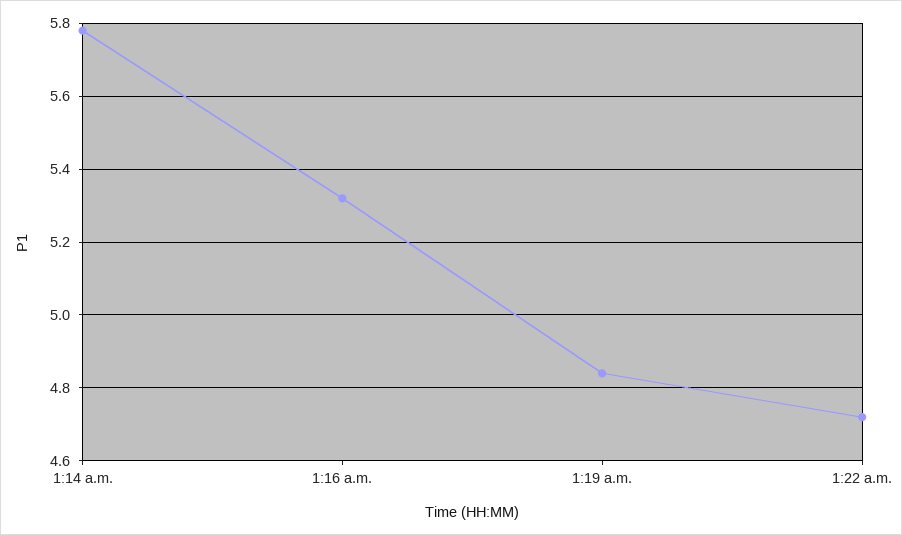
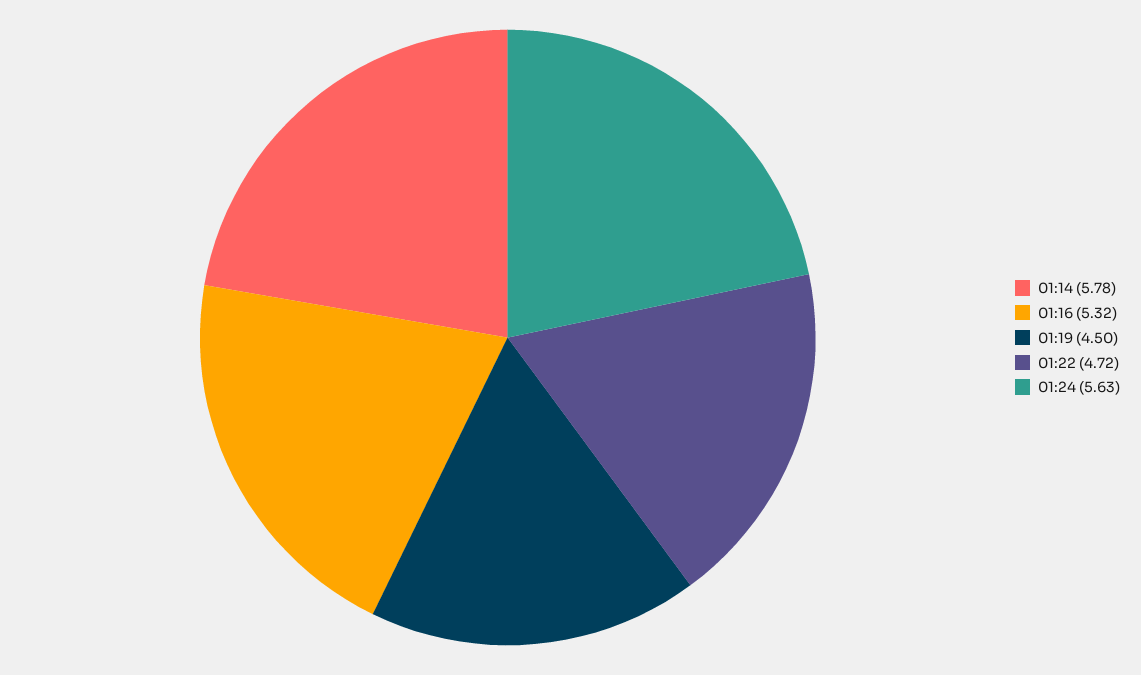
1:19 a.m.: 4.85 -> 4.5
01:24: none -> 5.63

